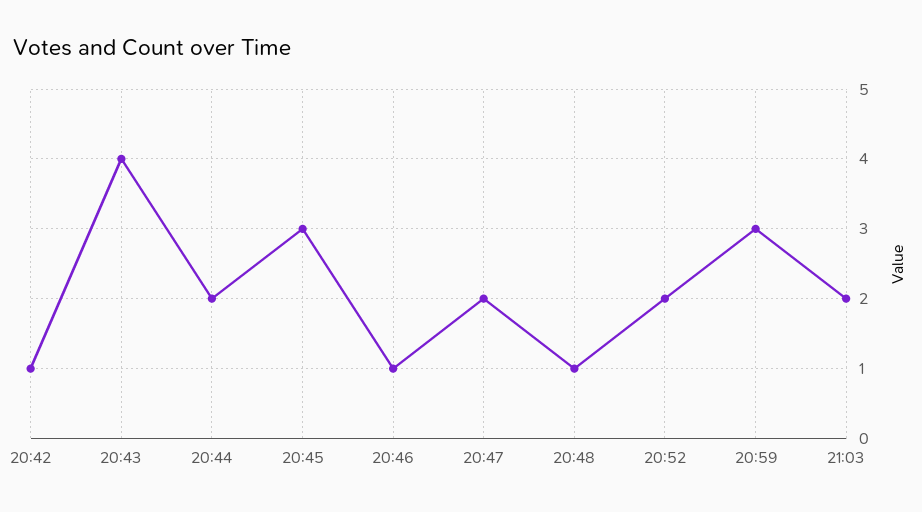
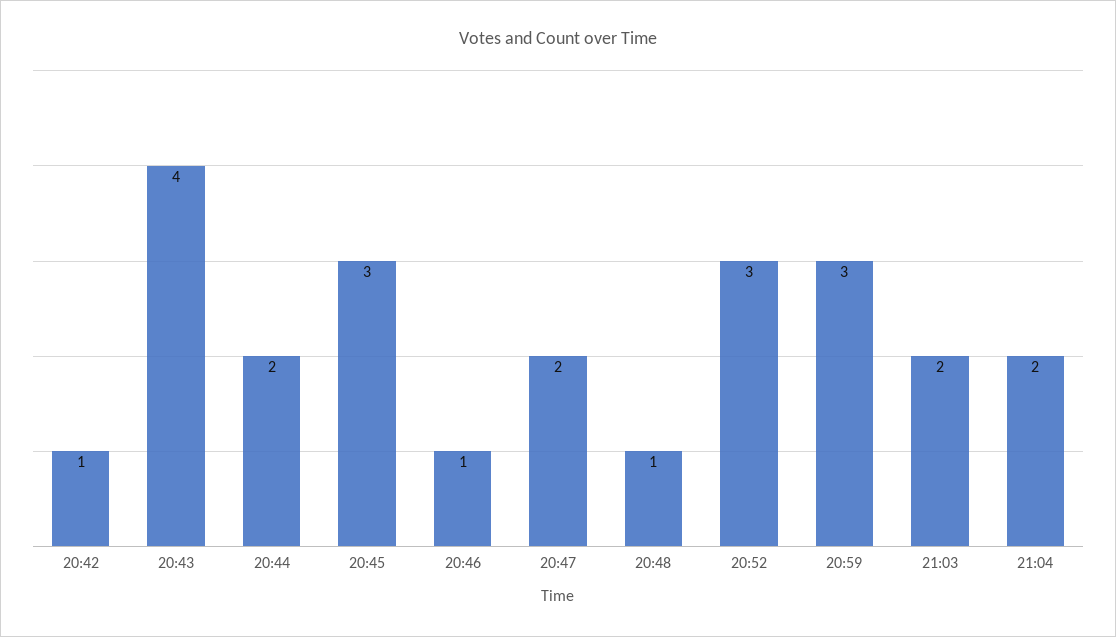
20:52: 2 -> 3
21:04: none -> 2

